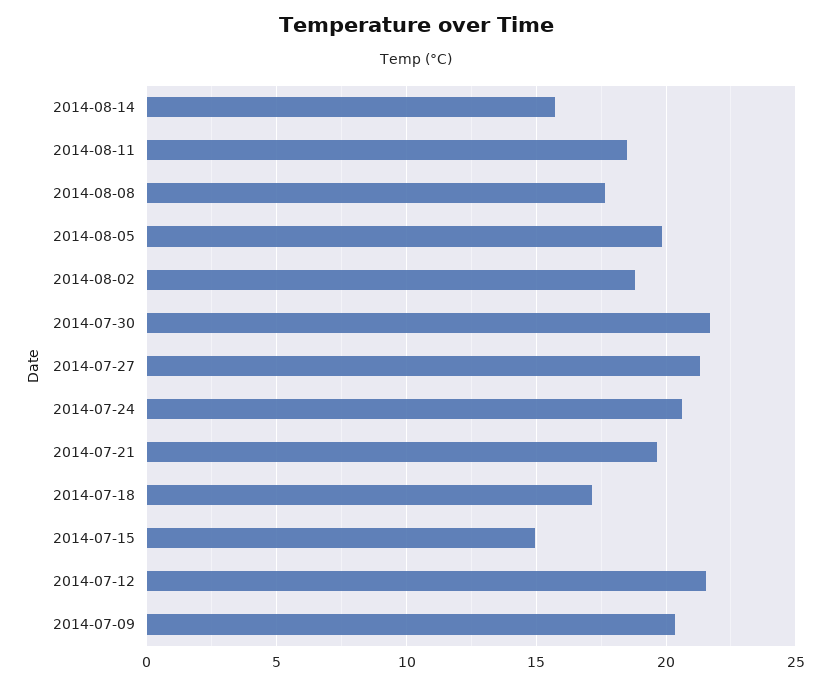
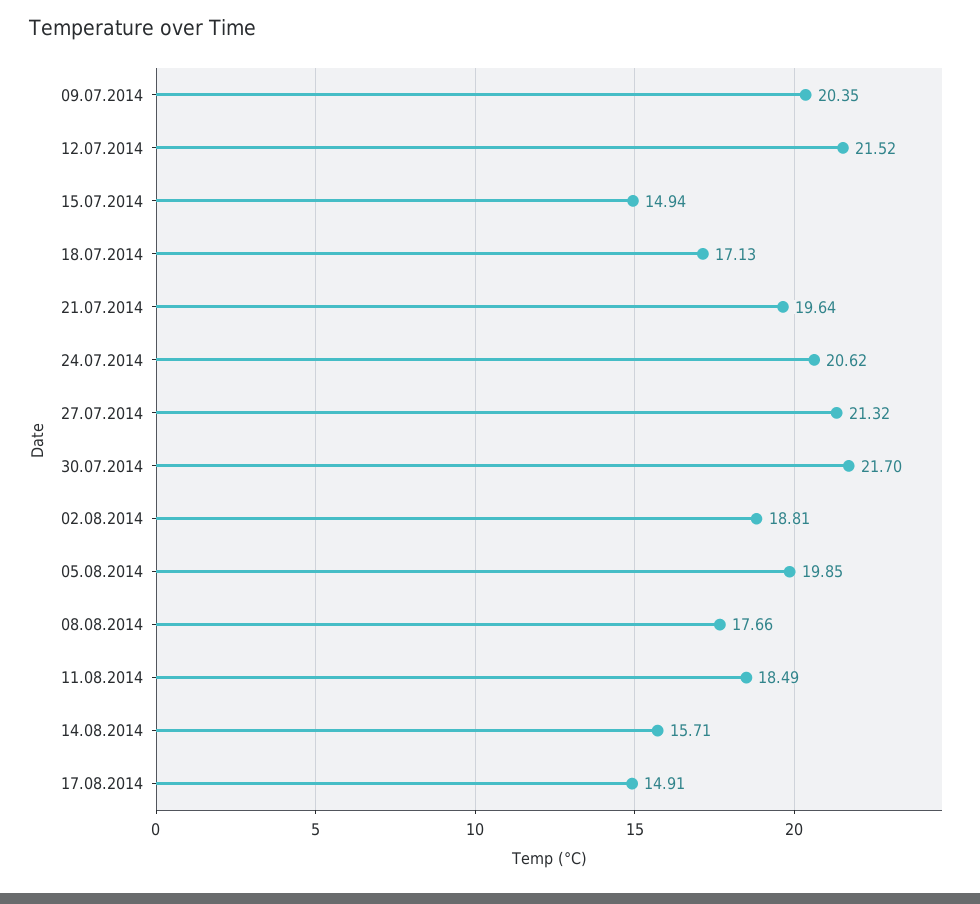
17.08.2014: none -> 14.91

